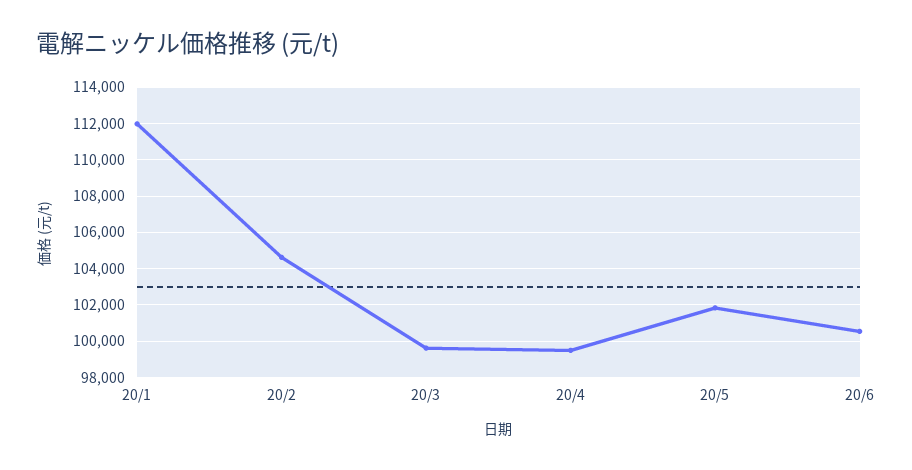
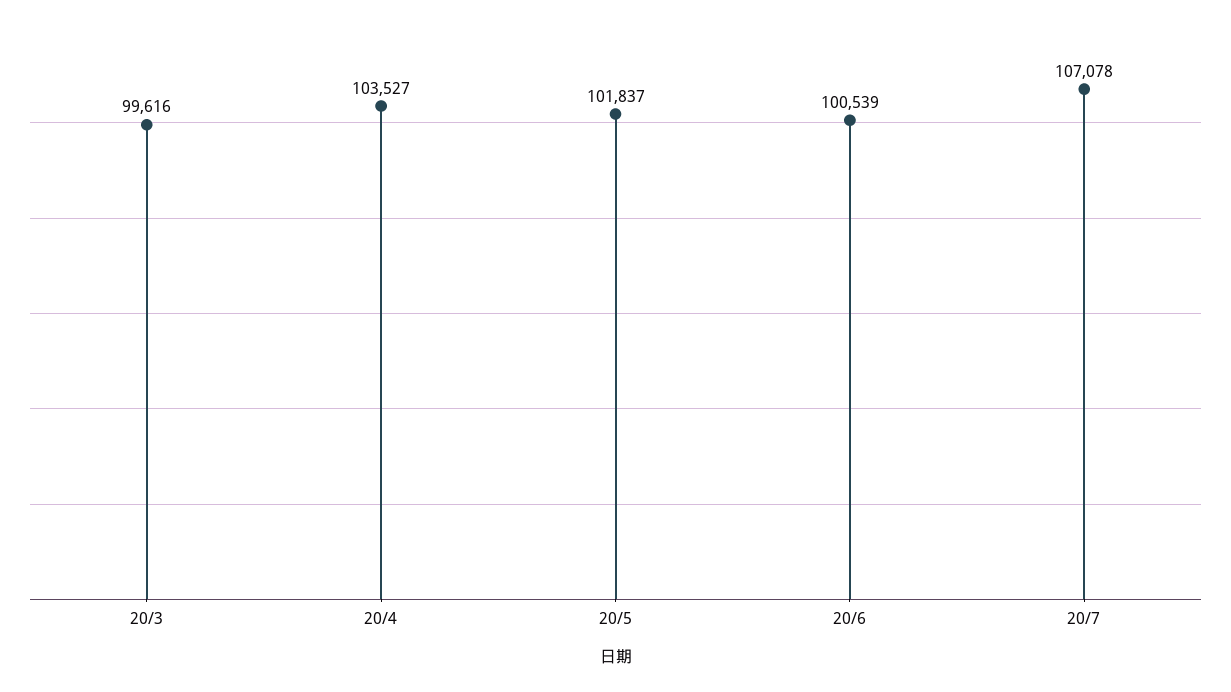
20/1: 112000 -> none
20/2: 104500 -> none
20/4: 99500 -> 103527
20/7: none -> 107078

